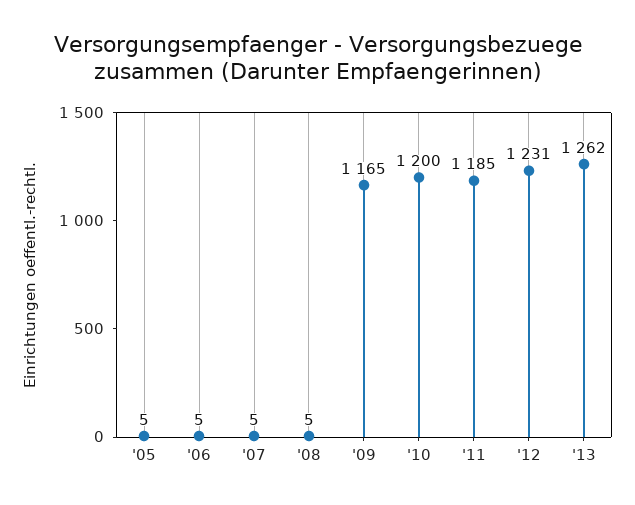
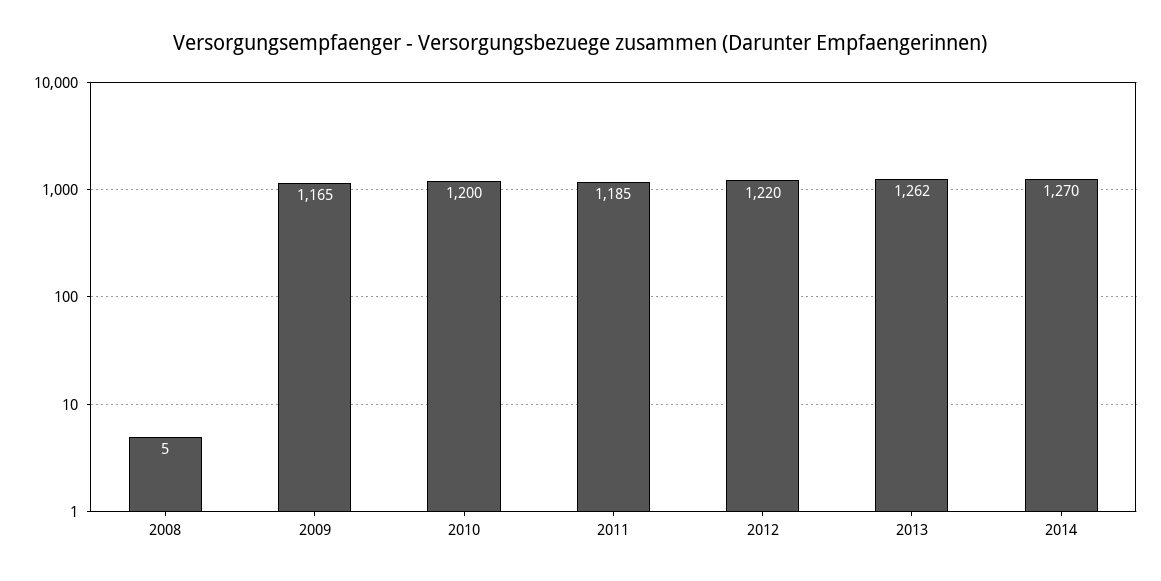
'05: 5 -> none
'06: 5 -> none
'07: 5 -> none
'12: 1231 -> 1220
2014: none -> 1270

